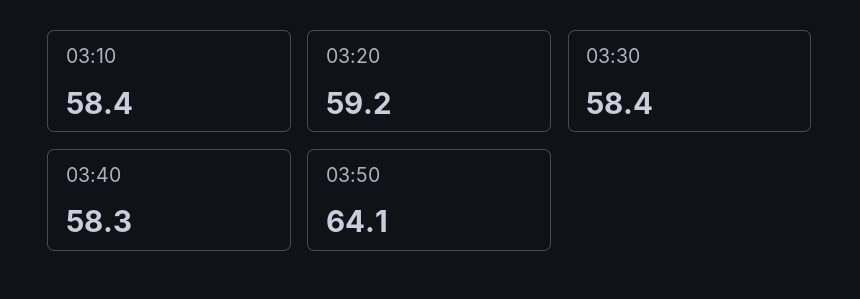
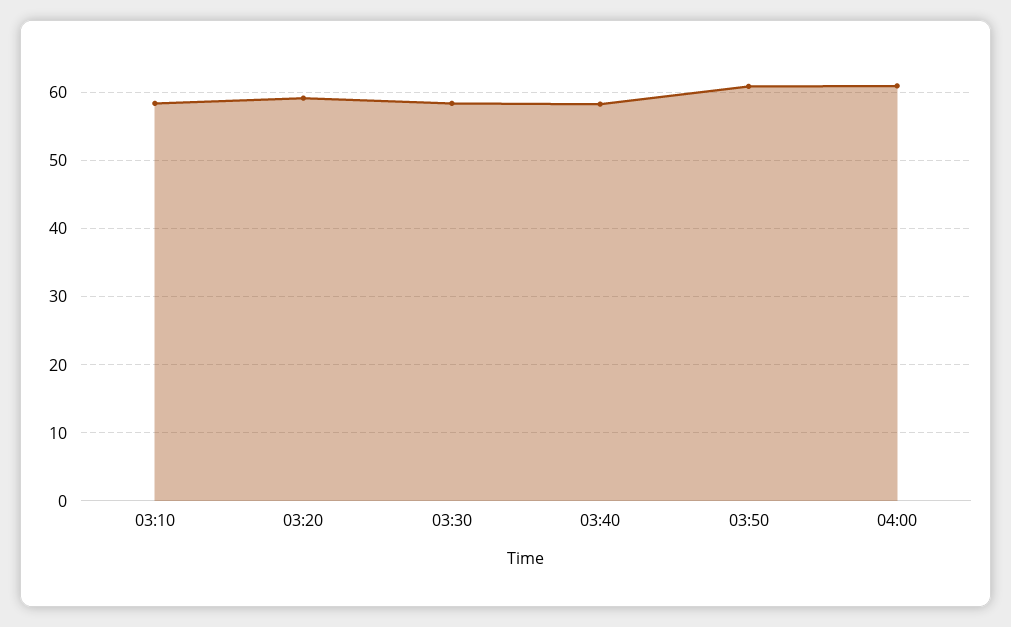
03:50: 64.1 -> 61
04:00: none -> 61

